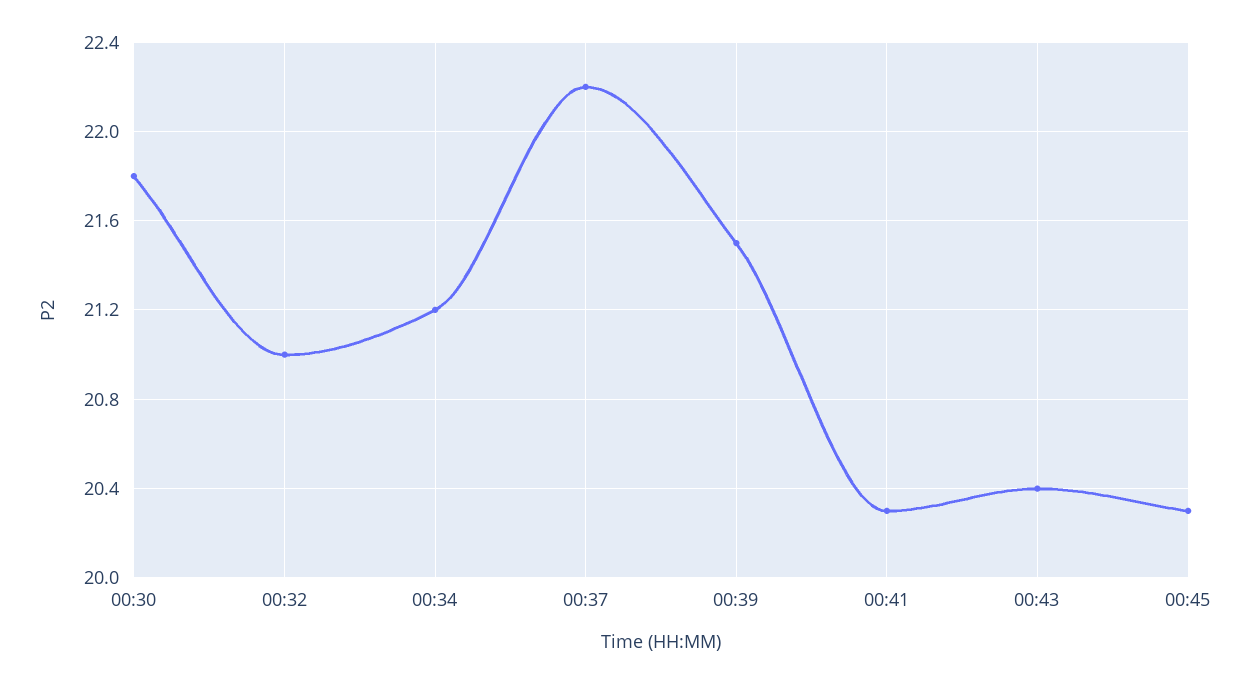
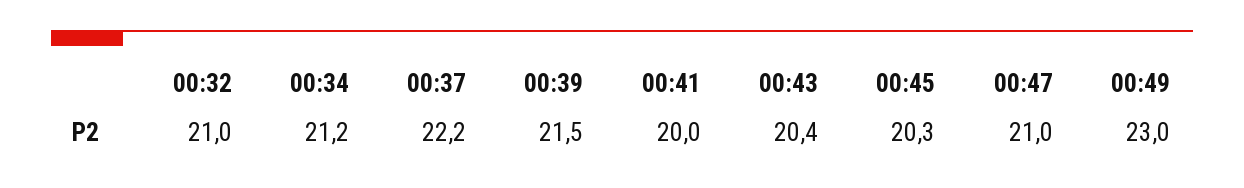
00:30: 21.8 -> none
00:41: 20.3 -> 20
00:47: none -> 21
00:49: none -> 23

